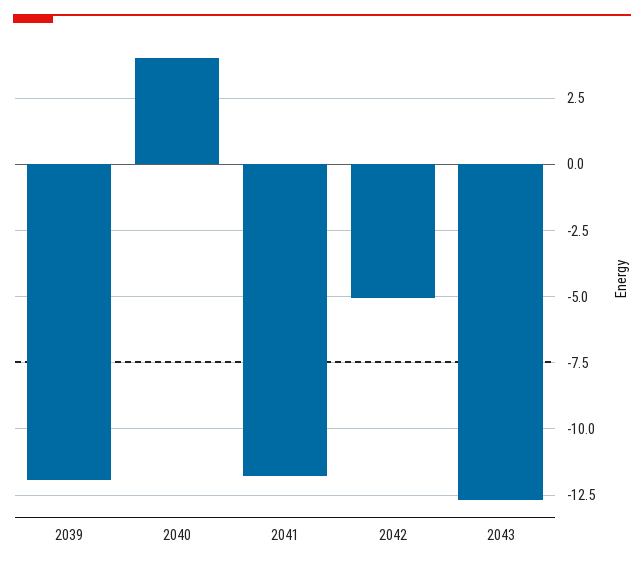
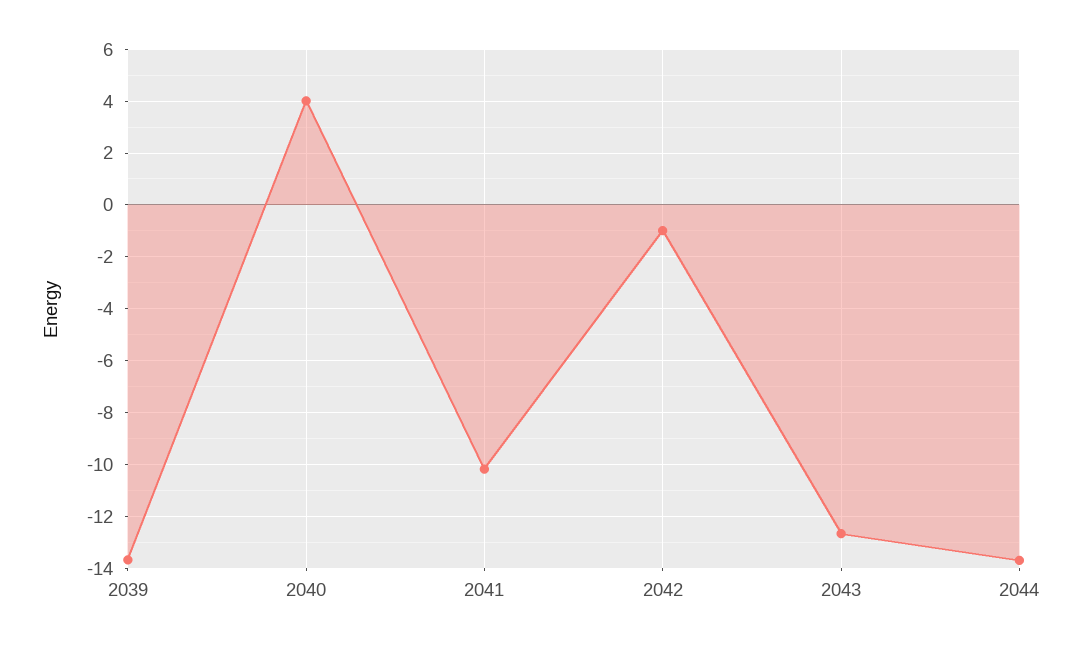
2039: -12 -> -13.75
2041: -11.75 -> -10.25
2042: -5 -> -1
2044: none -> -13.75

